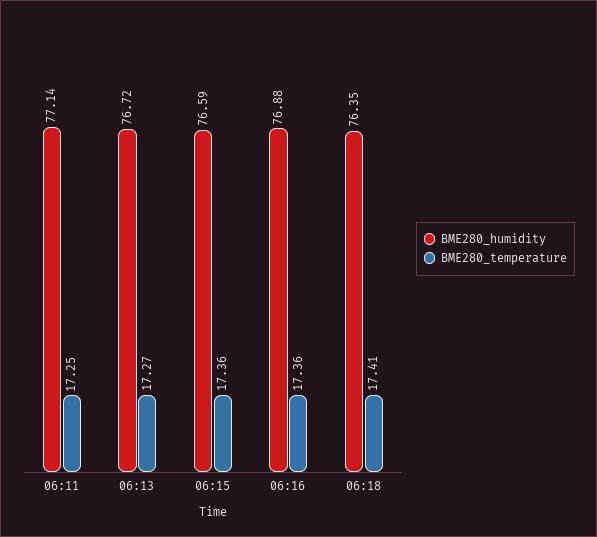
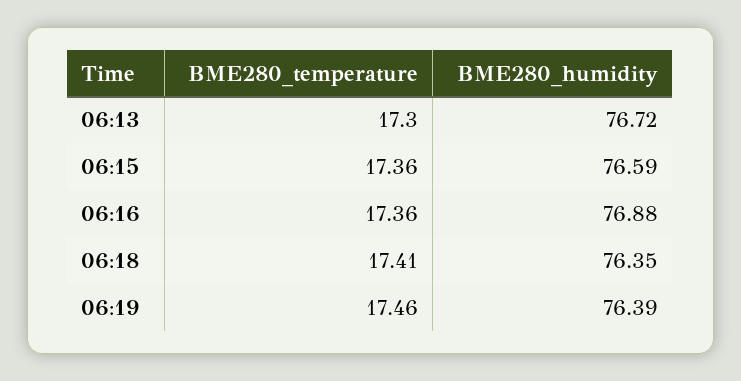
BME280_humidity, 06:11: 77.14 -> none
BME280_temperature, 06:11: 17.25 -> none
BME280_temperature, 06:13: 17.27 -> 17.3
BME280_temperature, 06:19: none -> 17.46
BME280_humidity, 06:19: none -> 76.39

